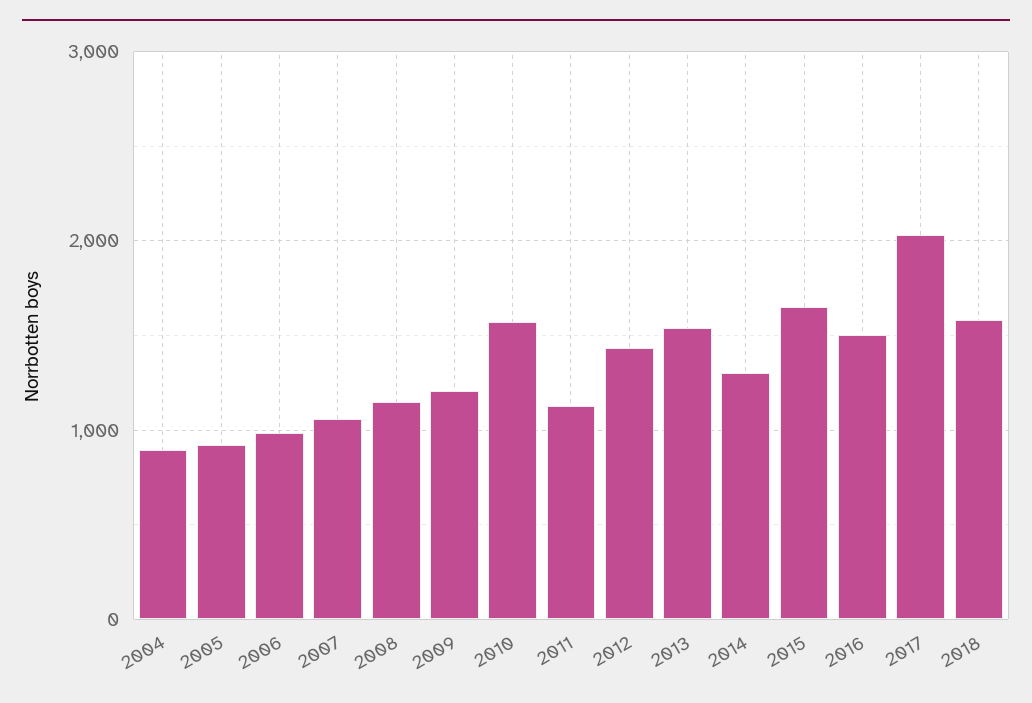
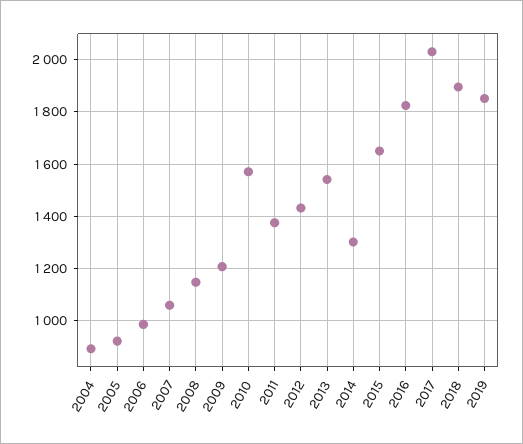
2011: 1100 -> 1375
2016: 1500 -> 1825
2018: 1600 -> 1900
2019: none -> 1850

